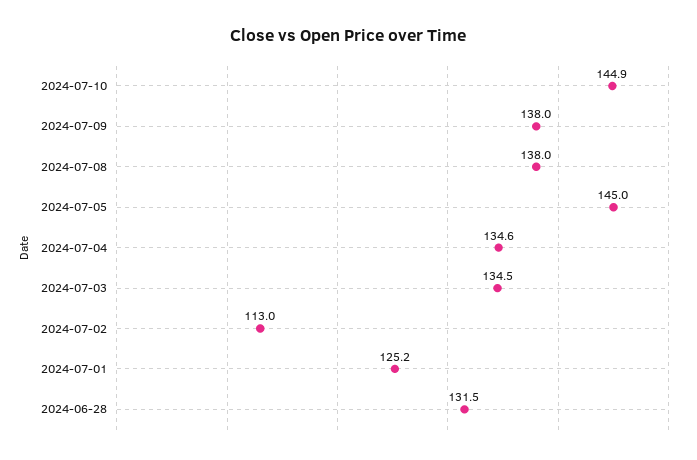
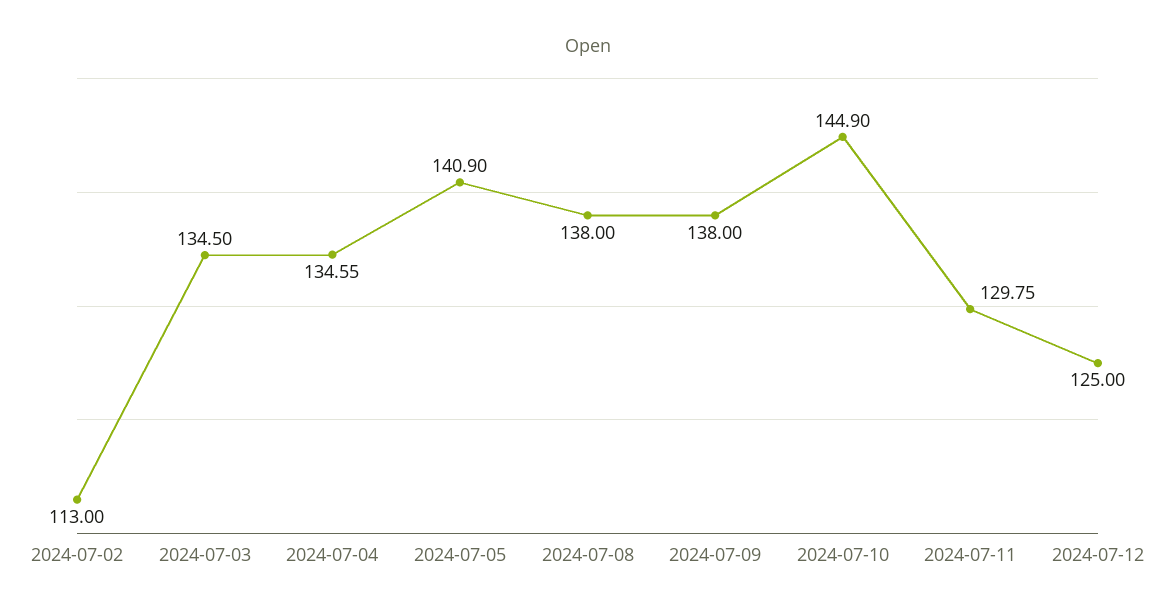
2024-07-05: 145 -> 140.9
2024-07-01: 125.2 -> none
2024-06-28: 131.5 -> none
2024-07-11: none -> 129.75
2024-07-12: none -> 125

